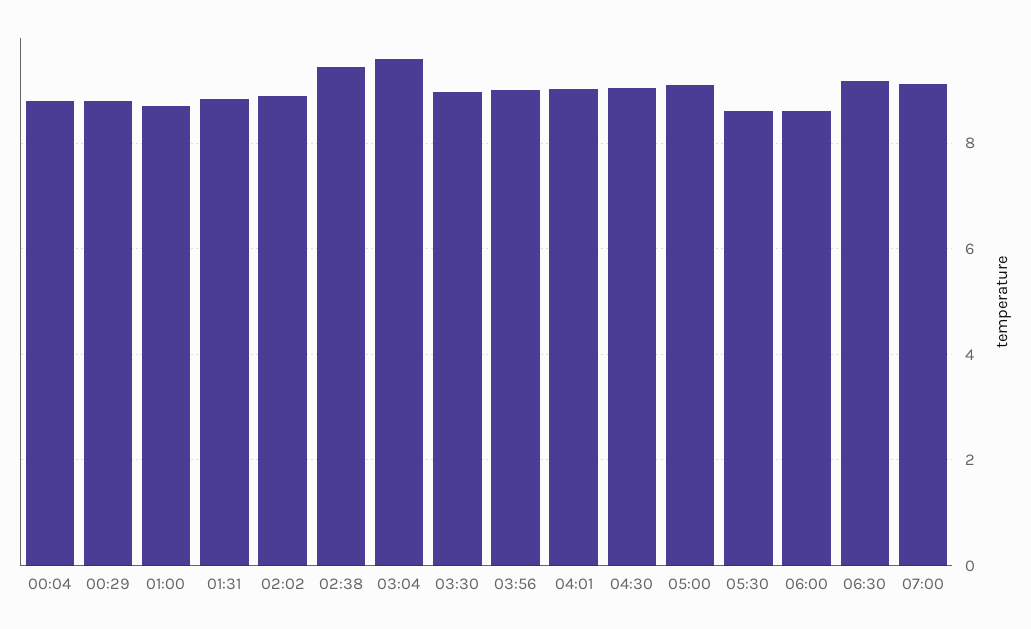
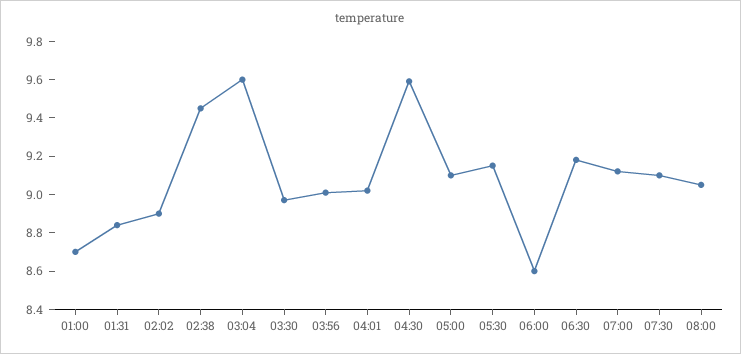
00:04: 8.8 -> none
00:29: 8.8 -> none
04:30: 9 -> 9.6
05:30: 8.6 -> 9.15
07:30: none -> 9.1
08:00: none -> 9.05

